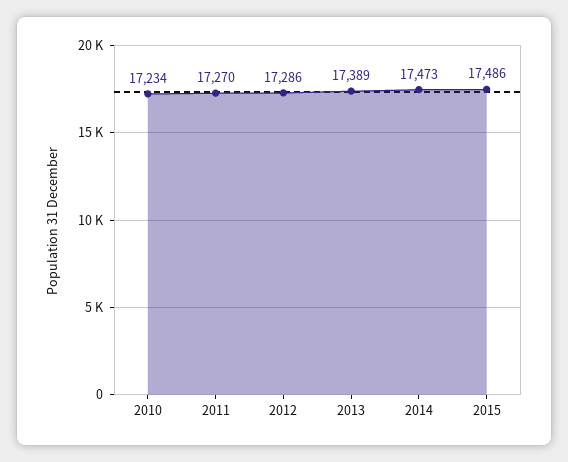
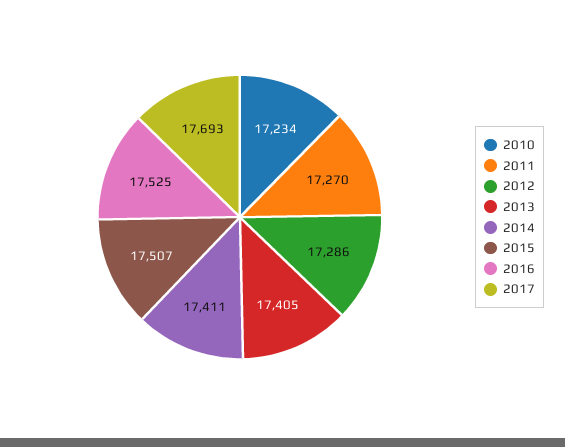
2013: 17389 -> 17405
2014: 17473 -> 17411
2015: 17486 -> 17507
2016: none -> 17525
2017: none -> 17693

